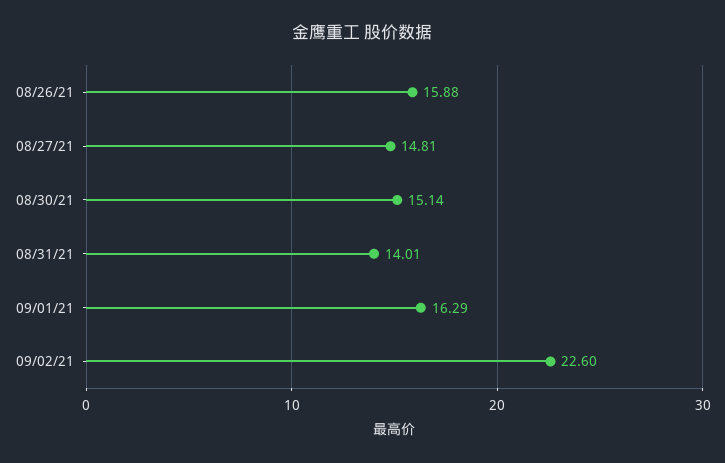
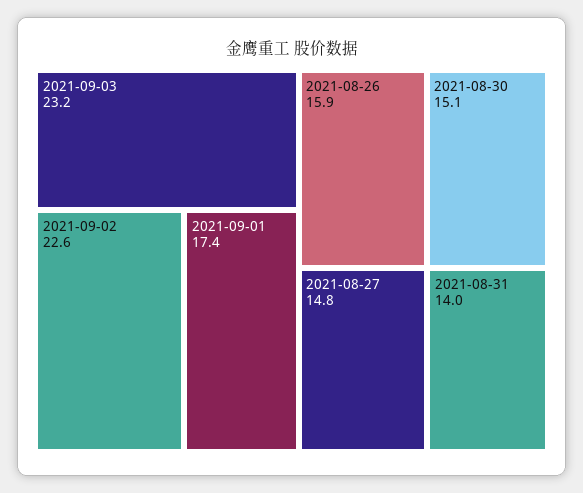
09/01/21: 16.29 -> 17.4
2021-09-03: none -> 23.2

